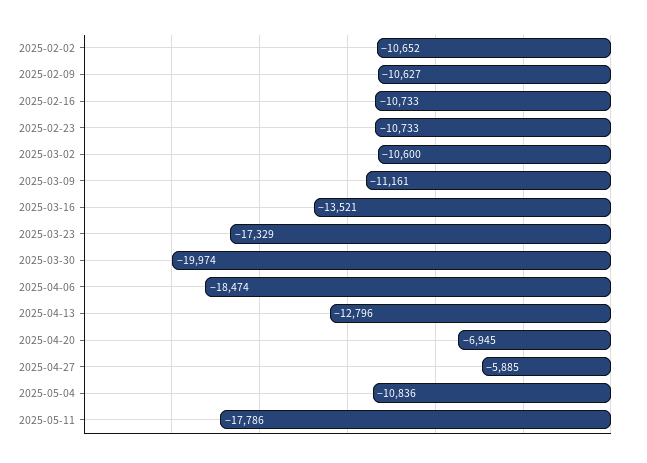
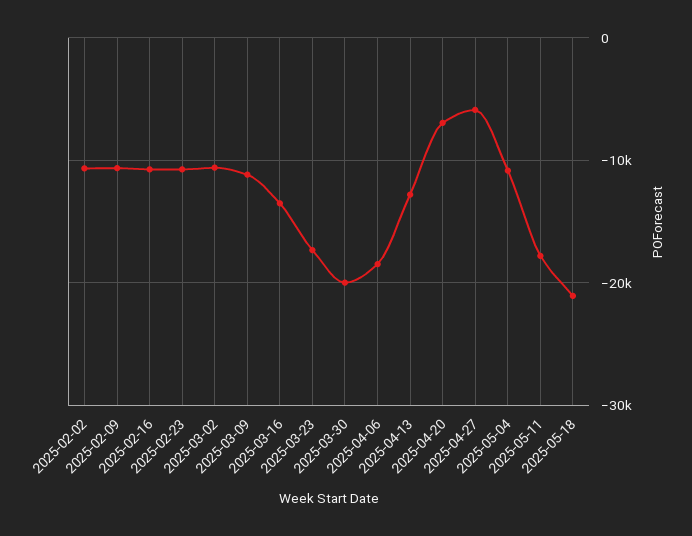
2025-05-18: none -> -21000

